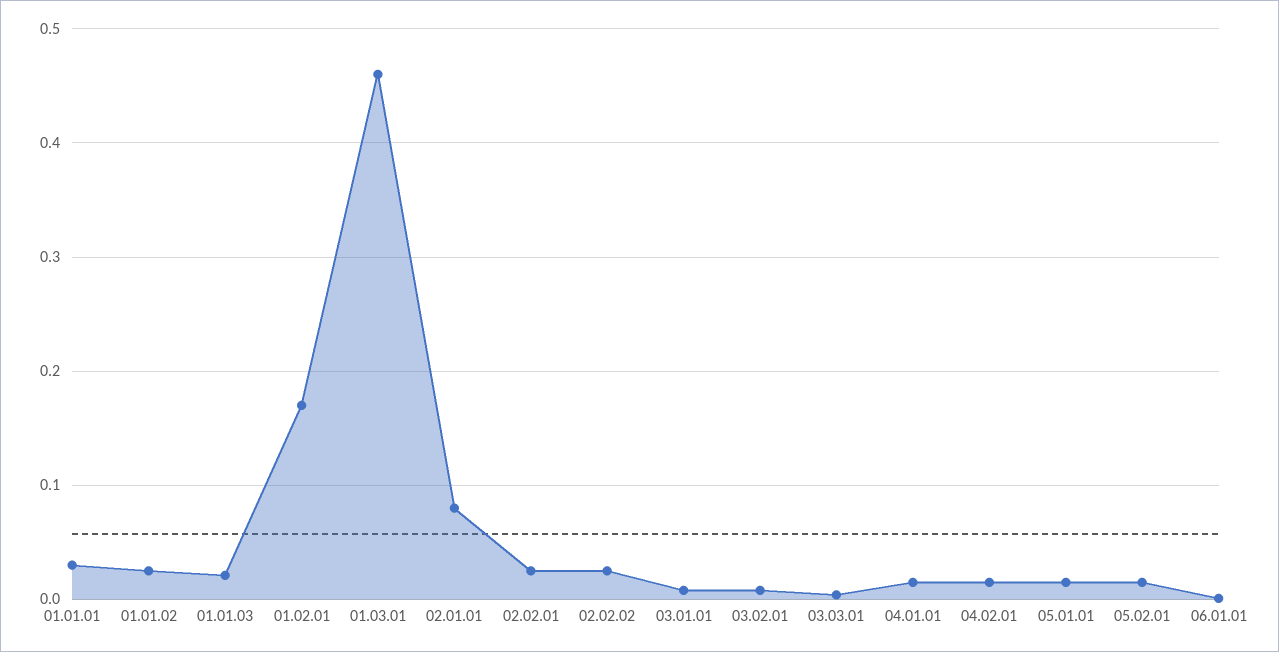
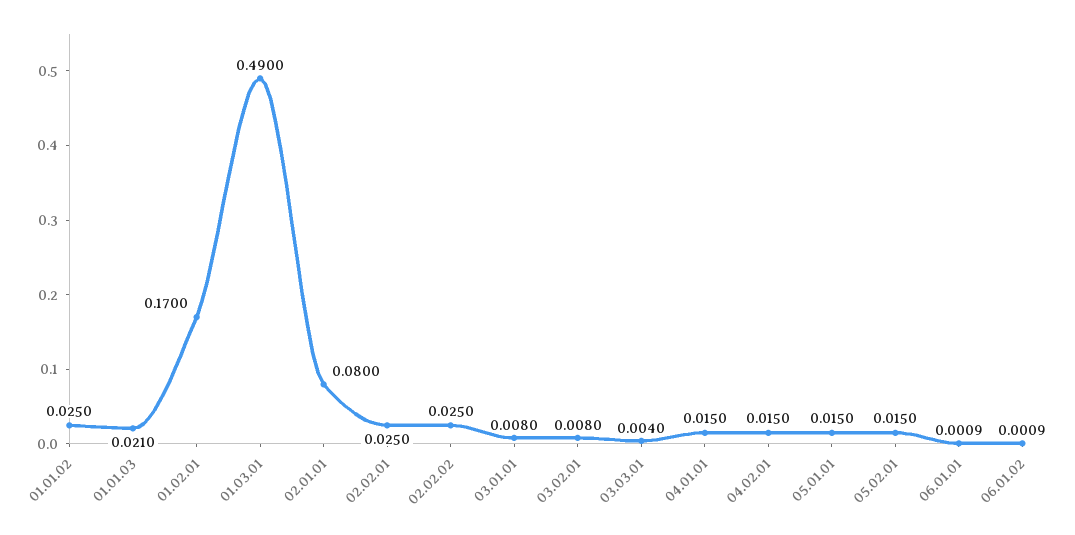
01.01.01: 0.03 -> none
01.03.01: 0.46 -> 0.49
06.01.02: none -> 0.0009

